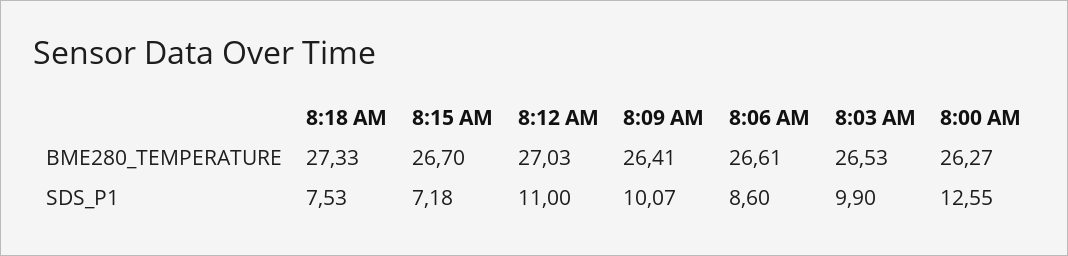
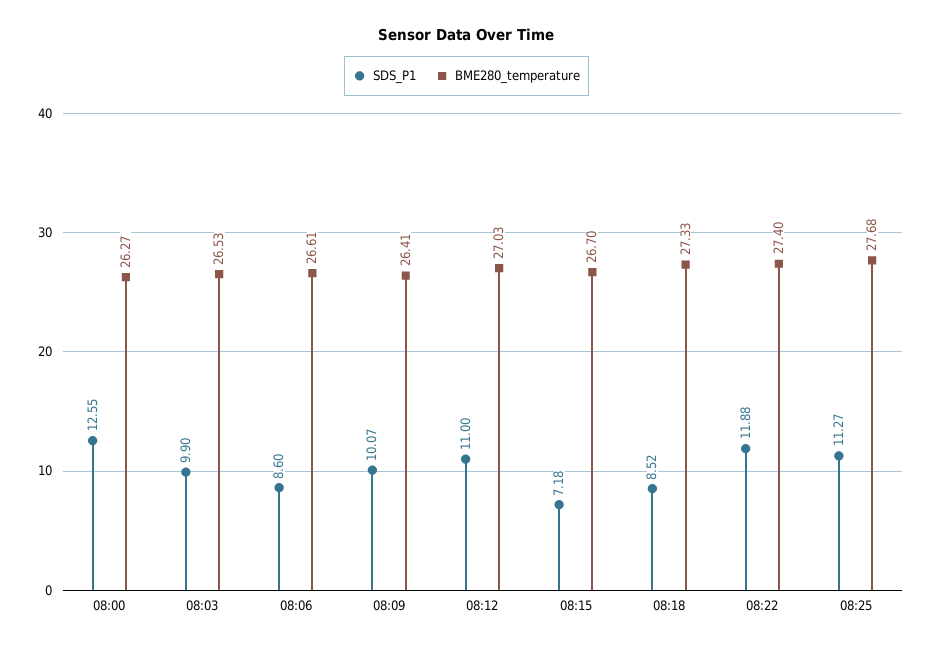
SDS_P1, 8:18 AM: 7.53 -> 8.52
SDS_P1, 08:22: none -> 11.88
BME280_TEMPERATURE, 08:22: none -> 27.4
SDS_P1, 08:25: none -> 11.27
BME280_TEMPERATURE, 08:25: none -> 27.68

